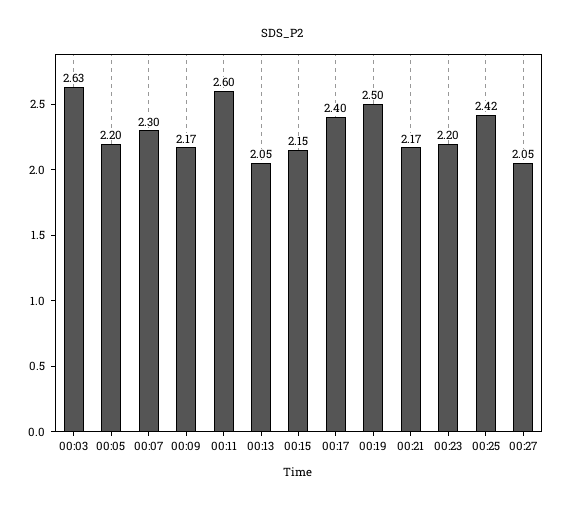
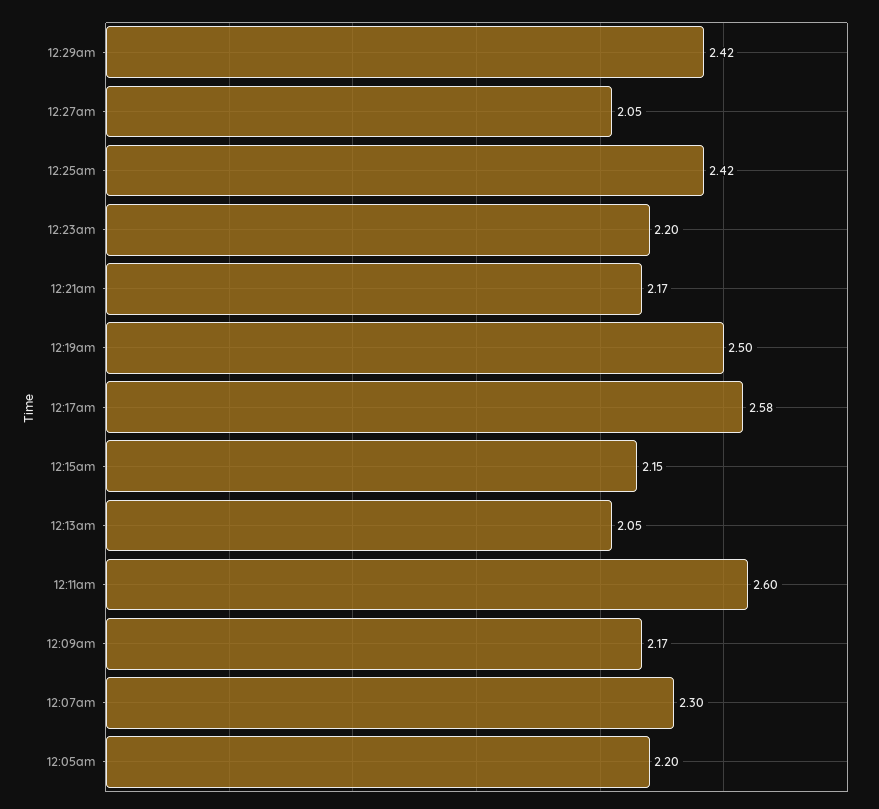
00:03: 2.63 -> none
00:17: 2.4 -> 2.58
12:29am: none -> 2.42

